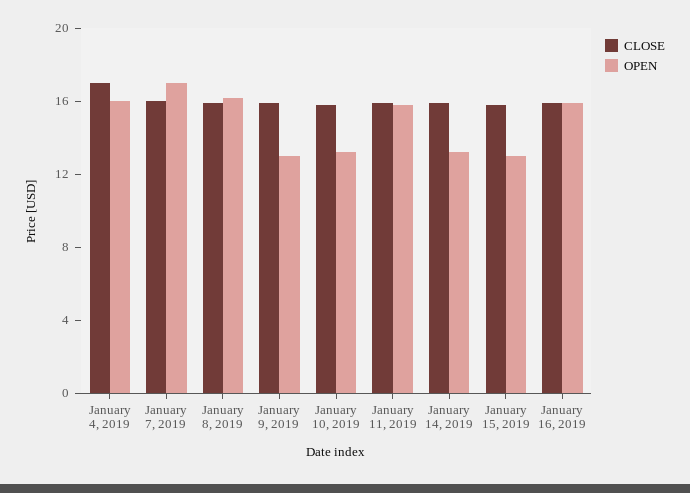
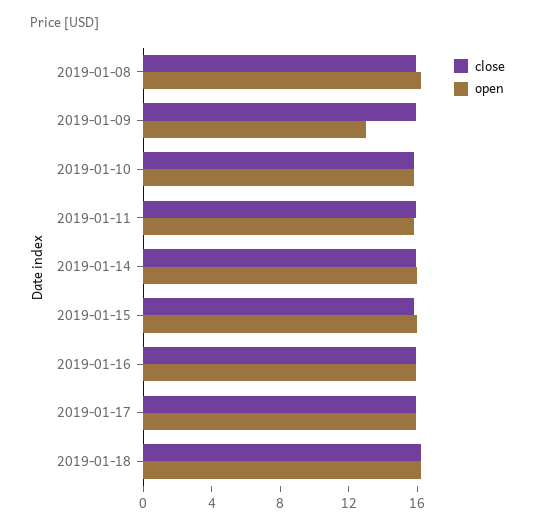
CLOSE, January 4, 2019: 17 -> none
OPEN, January 4, 2019: 16 -> none
CLOSE, January 7, 2019: 16 -> none
OPEN, January 7, 2019: 17 -> none
OPEN, January 10, 2019: 13 -> 16
OPEN, January 14, 2019: 13 -> 16
OPEN, January 15, 2019: 13 -> 16
CLOSE, 2019-01-17: none -> 16
OPEN, 2019-01-17: none -> 16
CLOSE, 2019-01-18: none -> 16
OPEN, 2019-01-18: none -> 16

